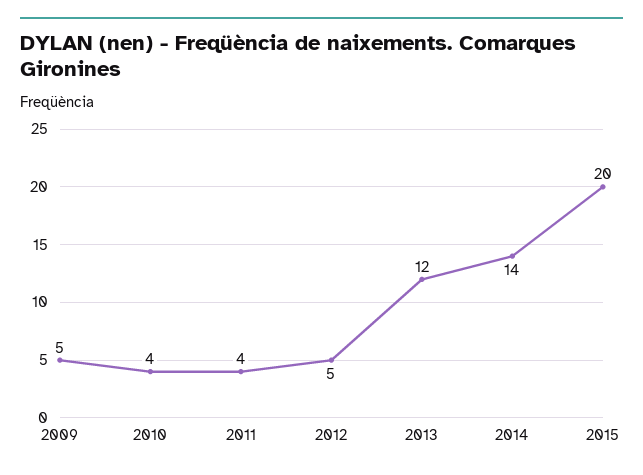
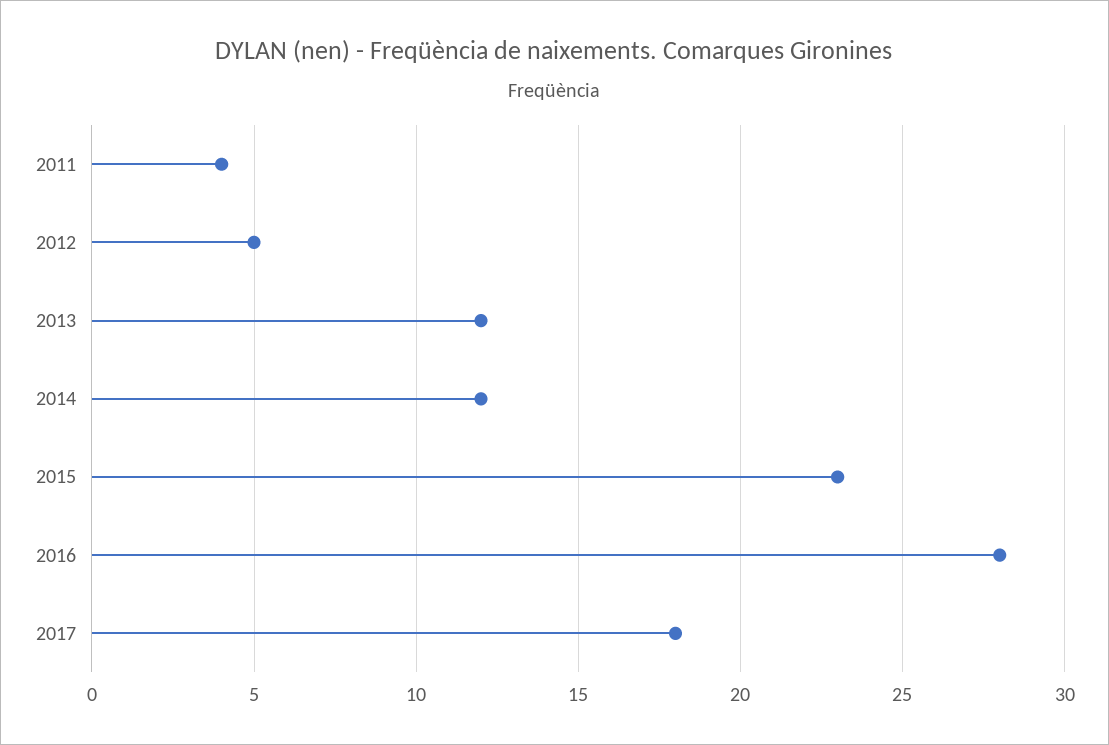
2009: 5 -> none
2010: 4 -> none
2014: 14 -> 12
2015: 20 -> 23
2016: none -> 28
2017: none -> 18

